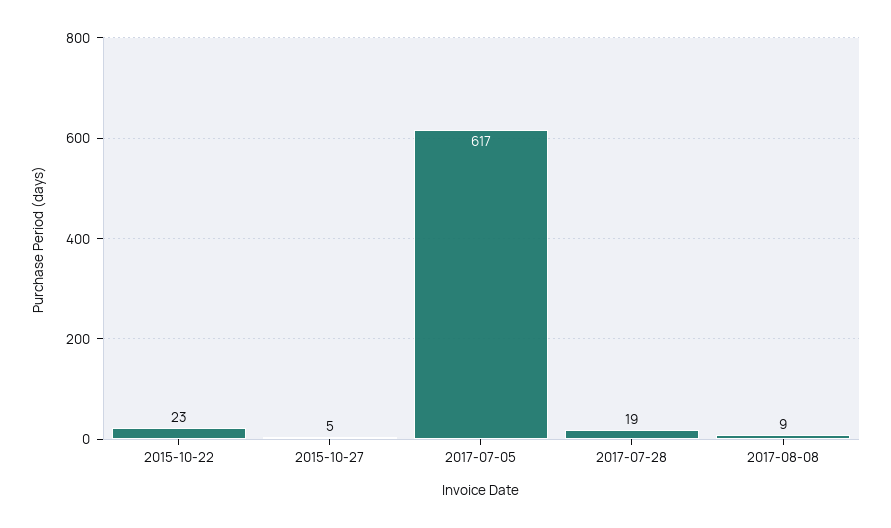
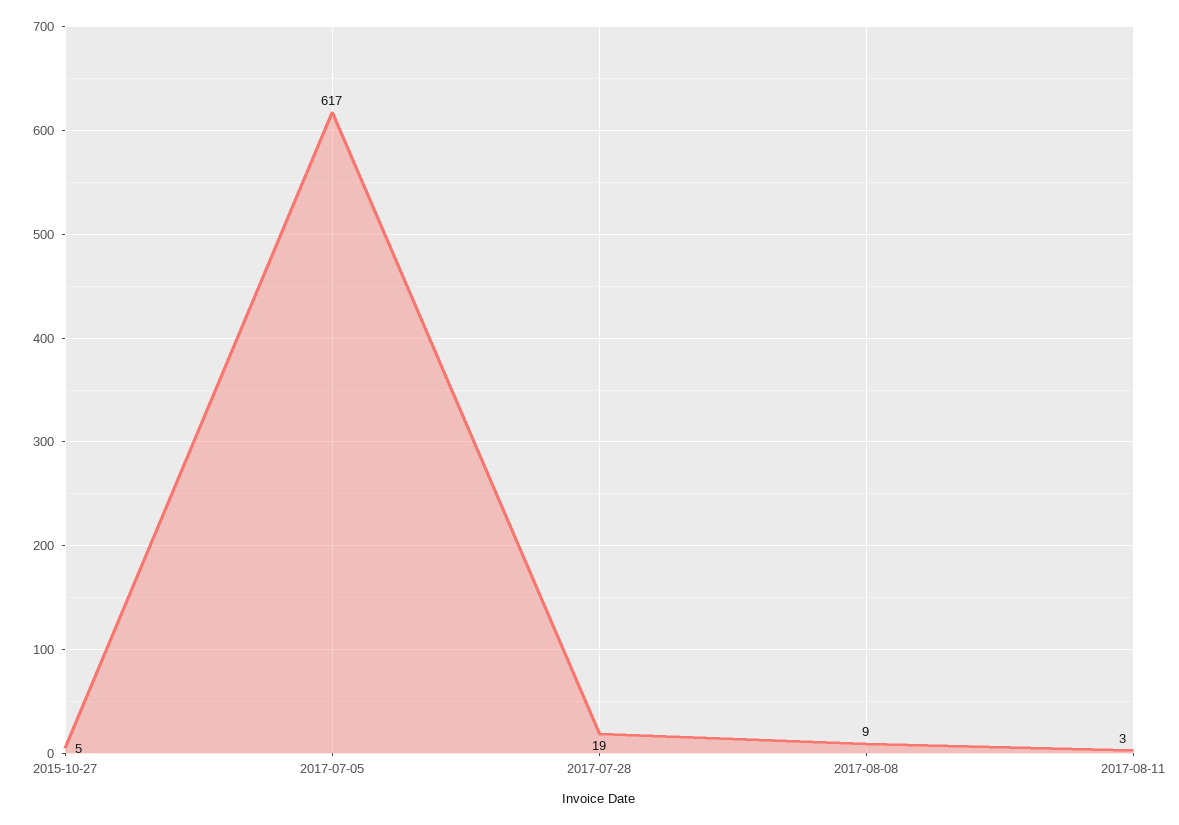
2015-10-22: 23 -> none
2017-08-11: none -> 3

